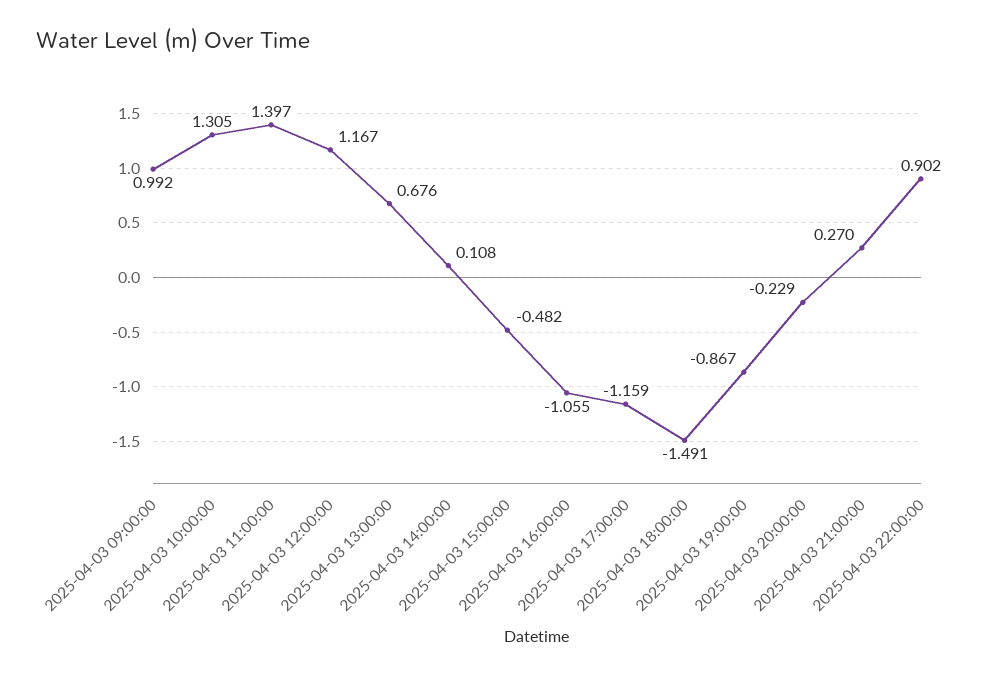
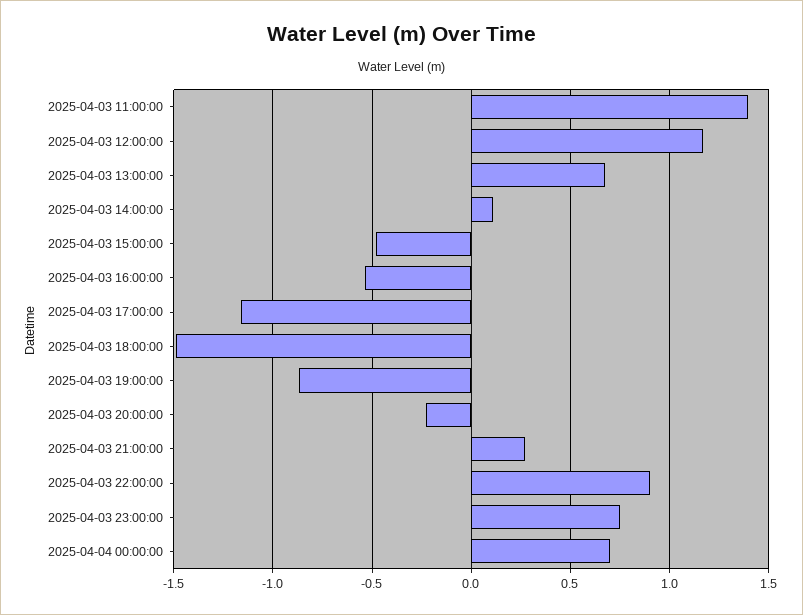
2025-04-03 09:00:00: 0.992 -> none
2025-04-03 10:00:00: 1.305 -> none
2025-04-03 16:00:00: -1.055 -> -0.55
2025-04-03 23:00:00: none -> 0.75
2025-04-04 00:00:00: none -> 0.7

